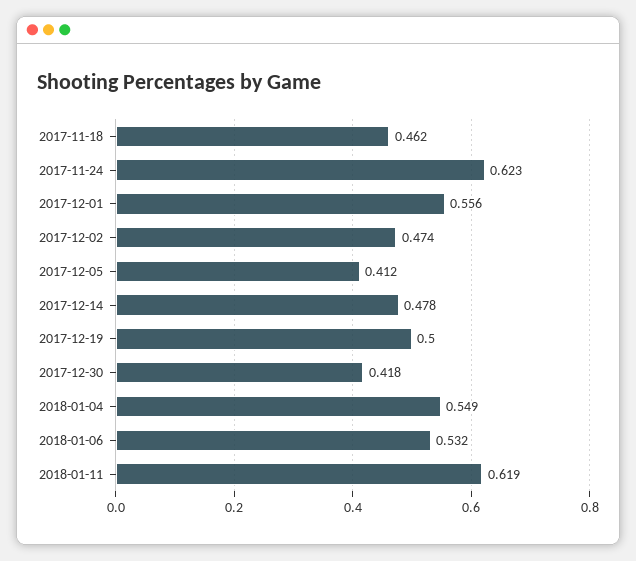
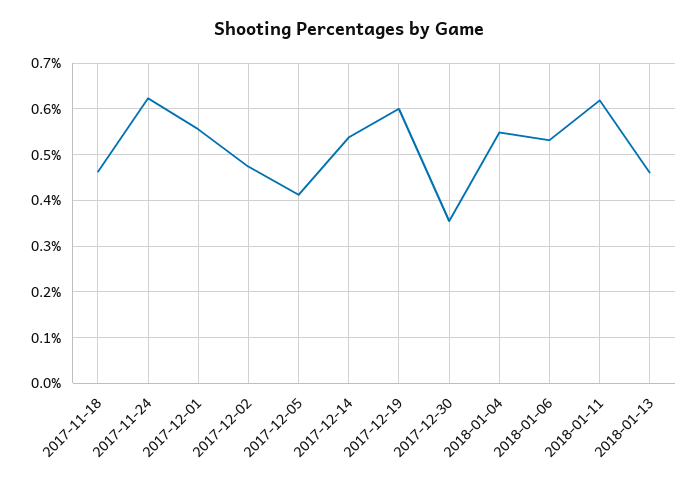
2017-12-14: 0.478 -> 0.54
2017-12-19: 0.5 -> 0.6
2017-12-30: 0.418 -> 0.36
2018-01-13: none -> 0.46

